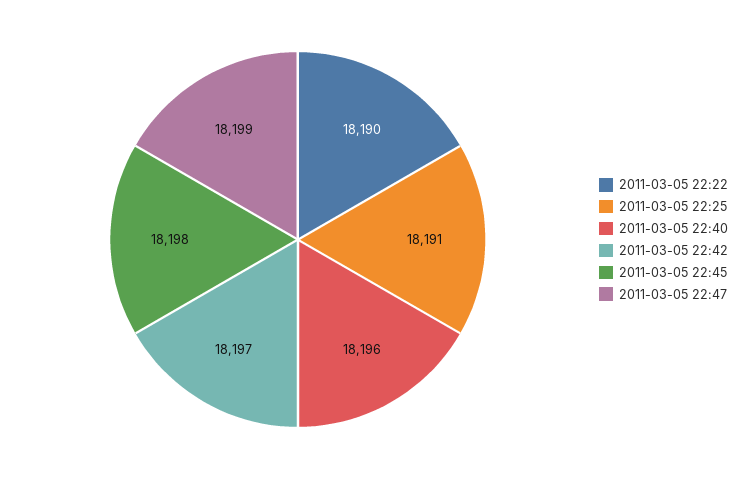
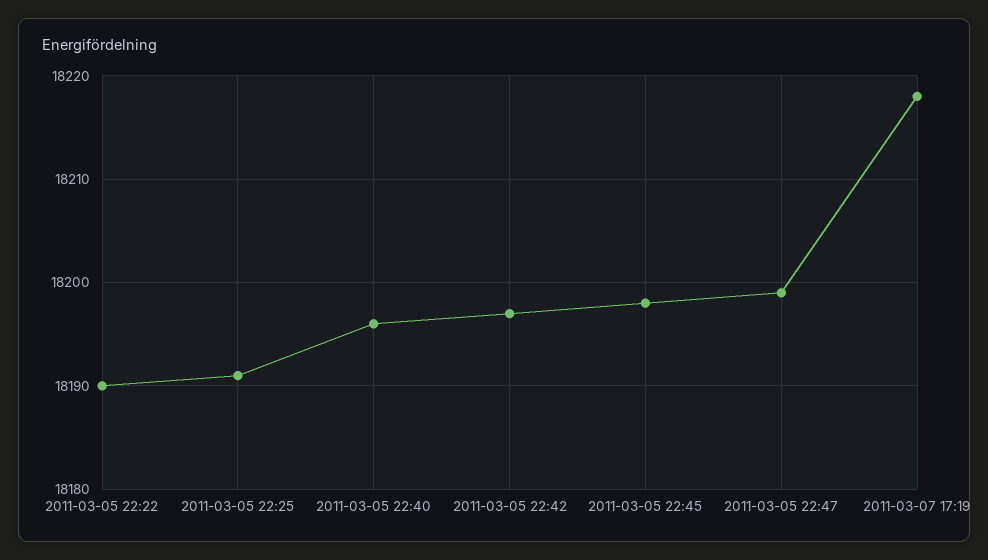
2011-03-07 17:19: none -> 18218

